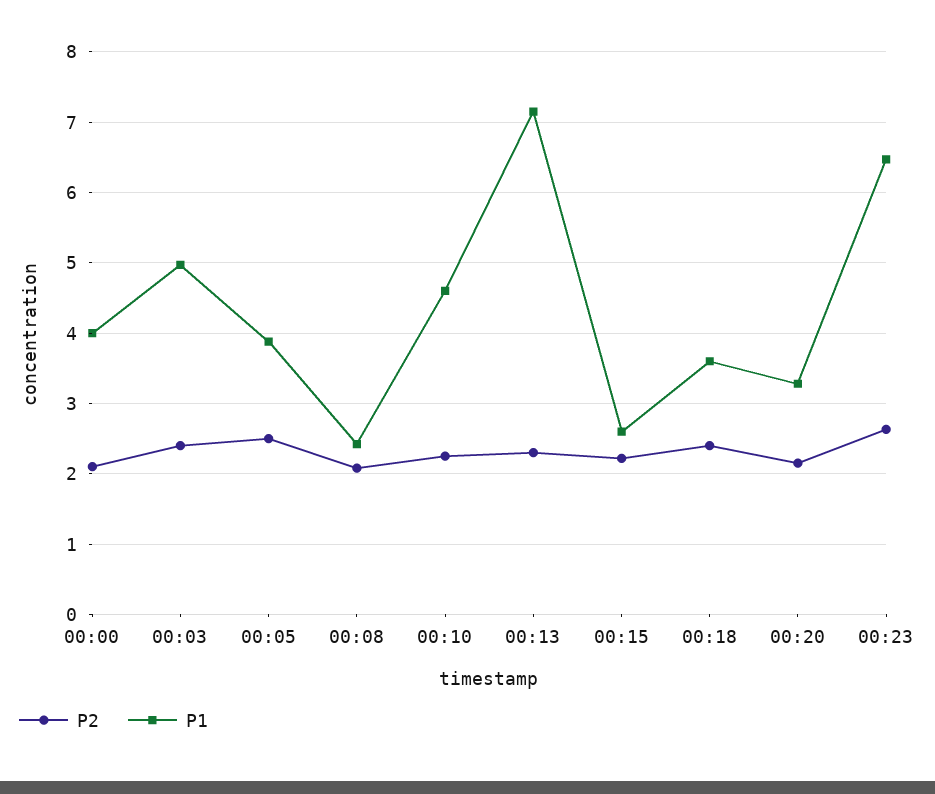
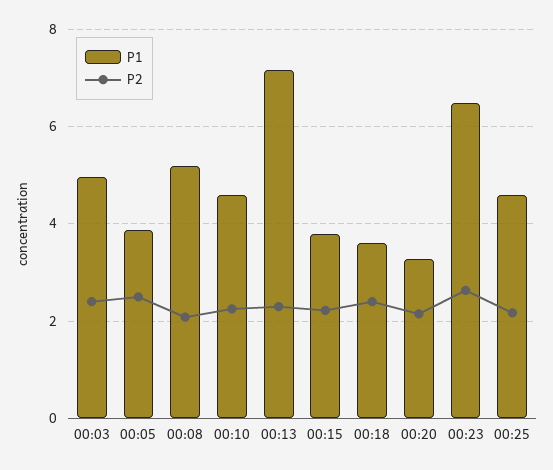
P2, 00:00: 2.1 -> none
P1, 00:00: 4 -> none
P1, 00:08: 2.4 -> 5.2
P1, 00:15: 2.6 -> 3.8
P1, 00:25: none -> 4.6
P2, 00:25: none -> 2.2

